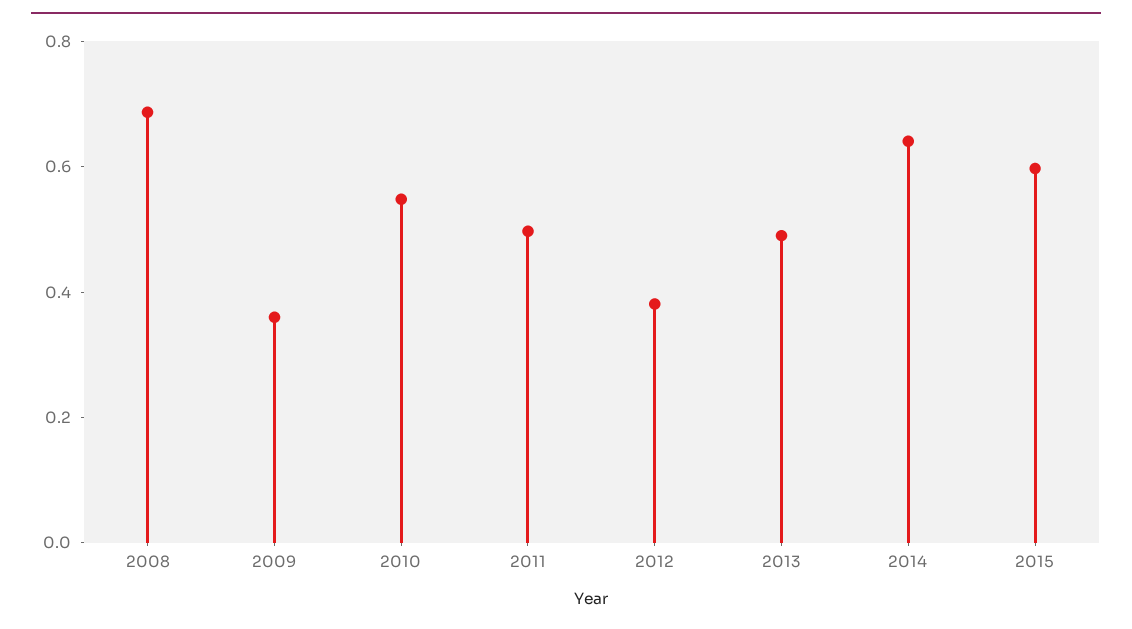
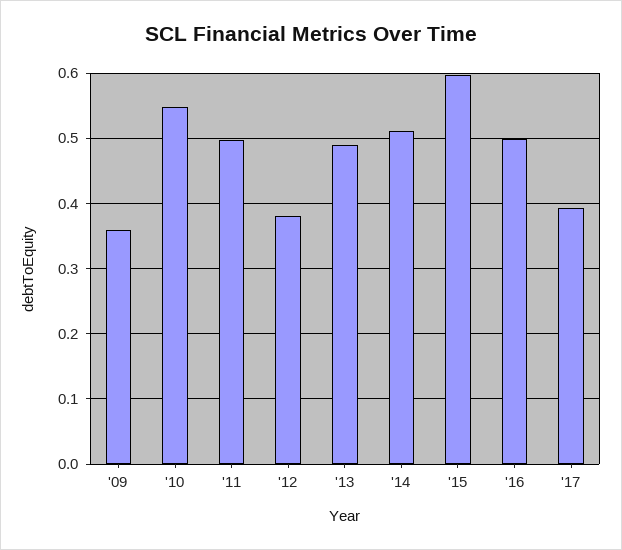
2008: 0.7 -> none
2014: 0.65 -> 0.51
'16: none -> 0.5
'17: none -> 0.39

